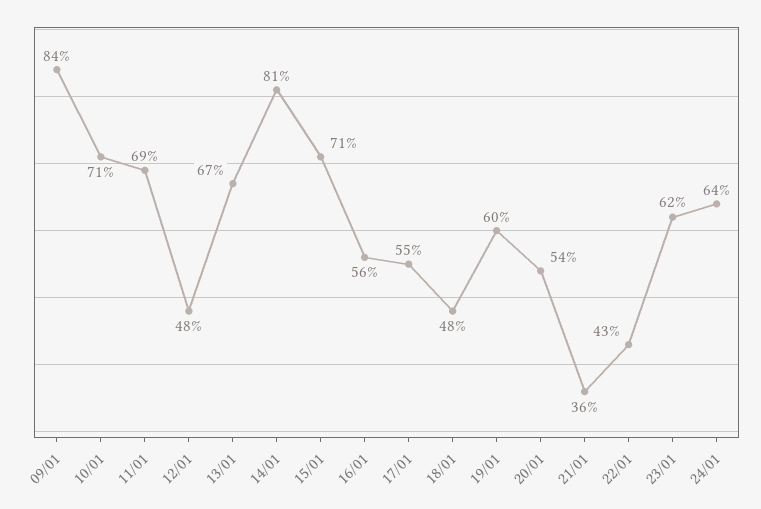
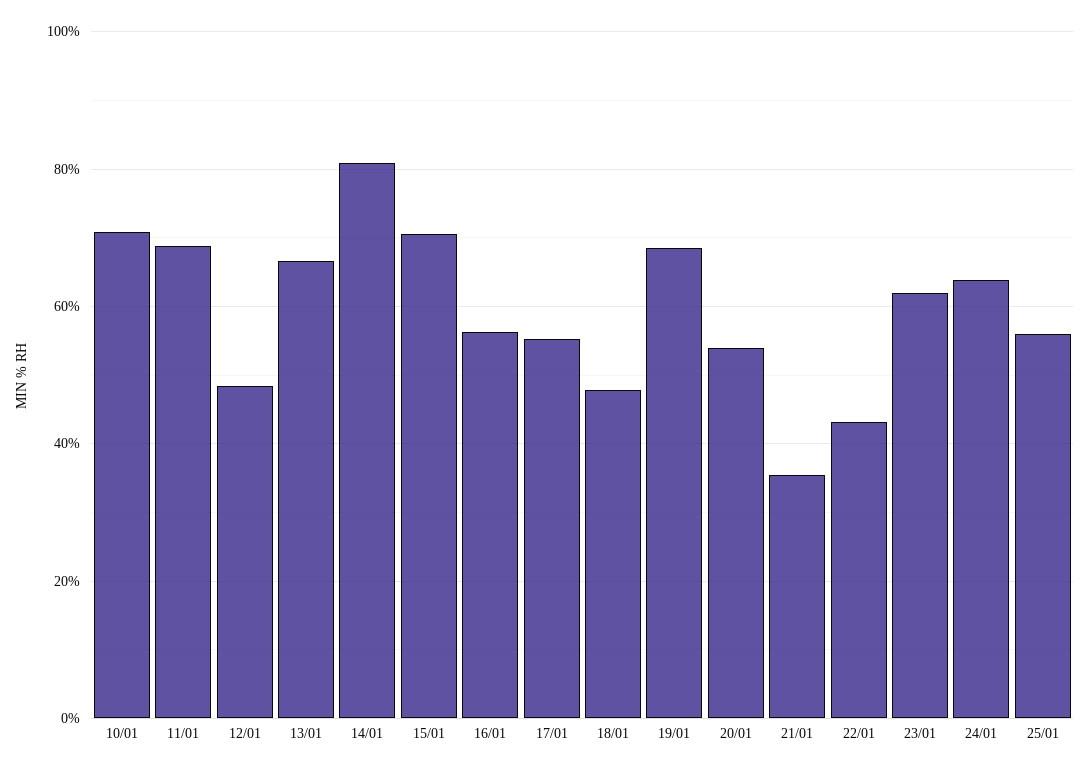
09/01: 84 -> none
19/01: 60 -> 68
25/01: none -> 56

